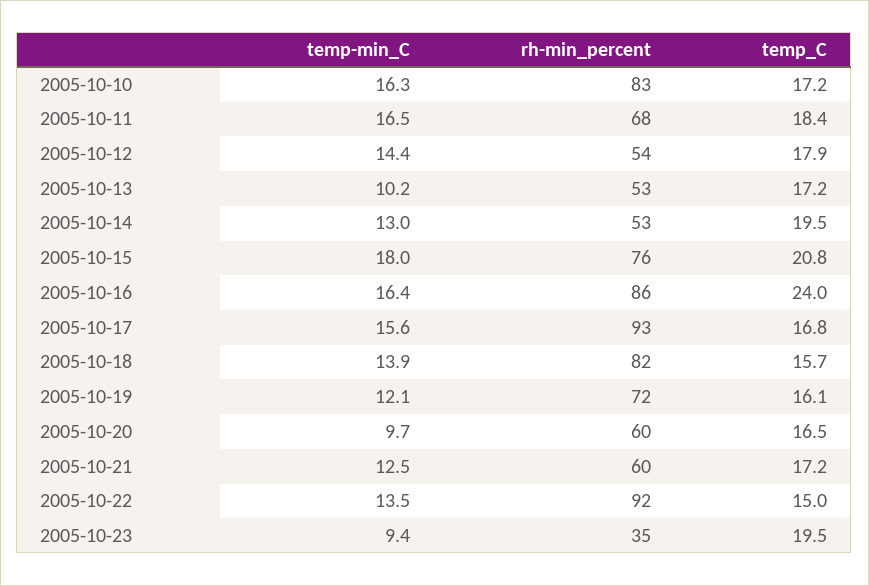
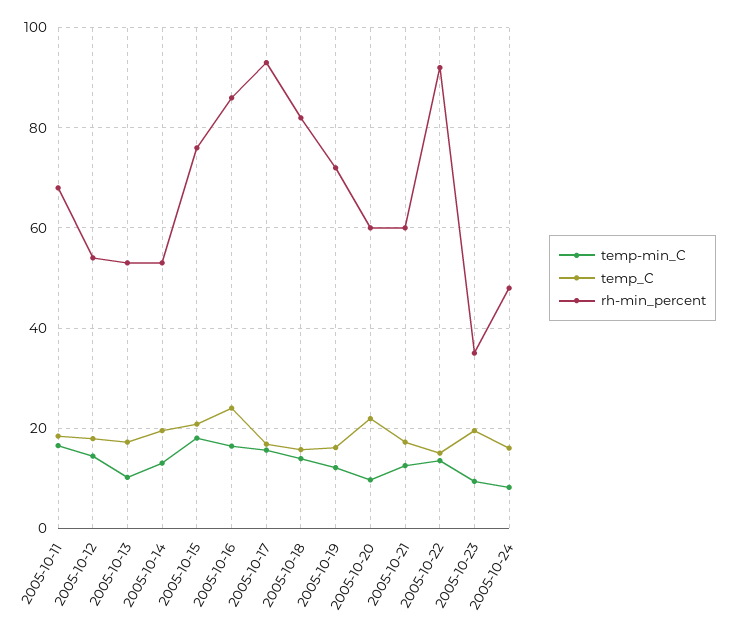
temp-min_C, 2005-10-10: 16.3 -> none
rh-min_percent, 2005-10-10: 83 -> none
temp_C, 2005-10-10: 17.2 -> none
temp_C, 2005-10-20: 16.5 -> 22
temp-min_C, 2005-10-24: none -> 8
temp_C, 2005-10-24: none -> 16
rh-min_percent, 2005-10-24: none -> 48

